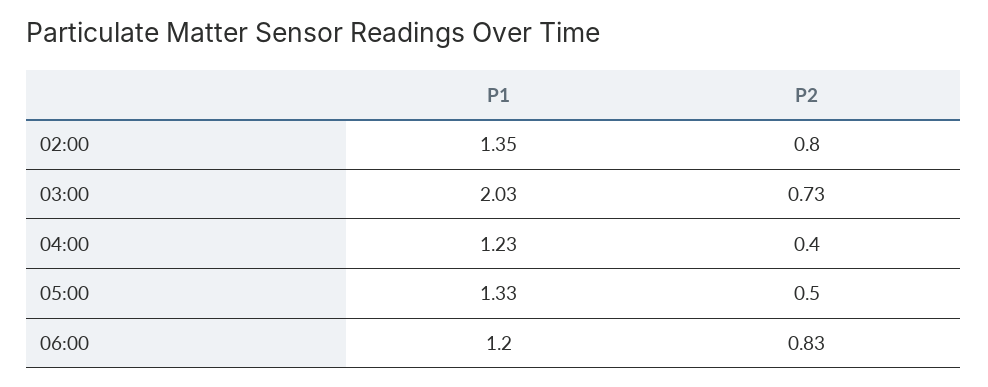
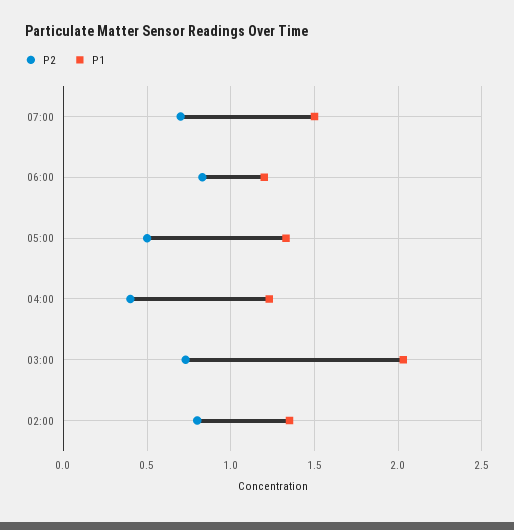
P2, 07:00: none -> 0.7
P1, 07:00: none -> 1.5

